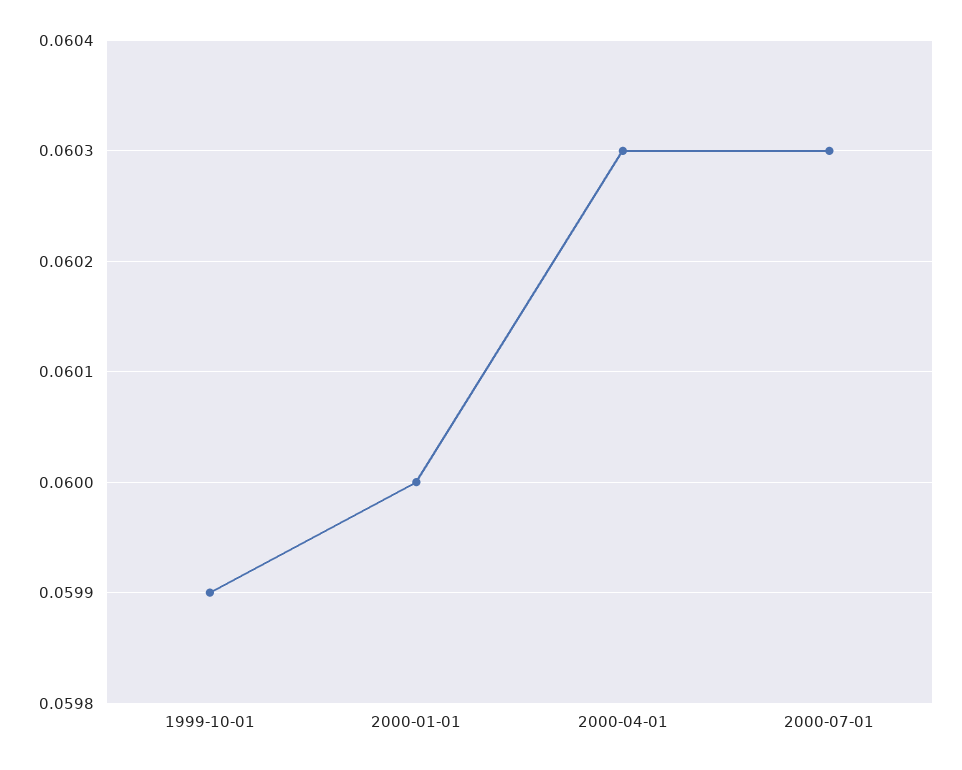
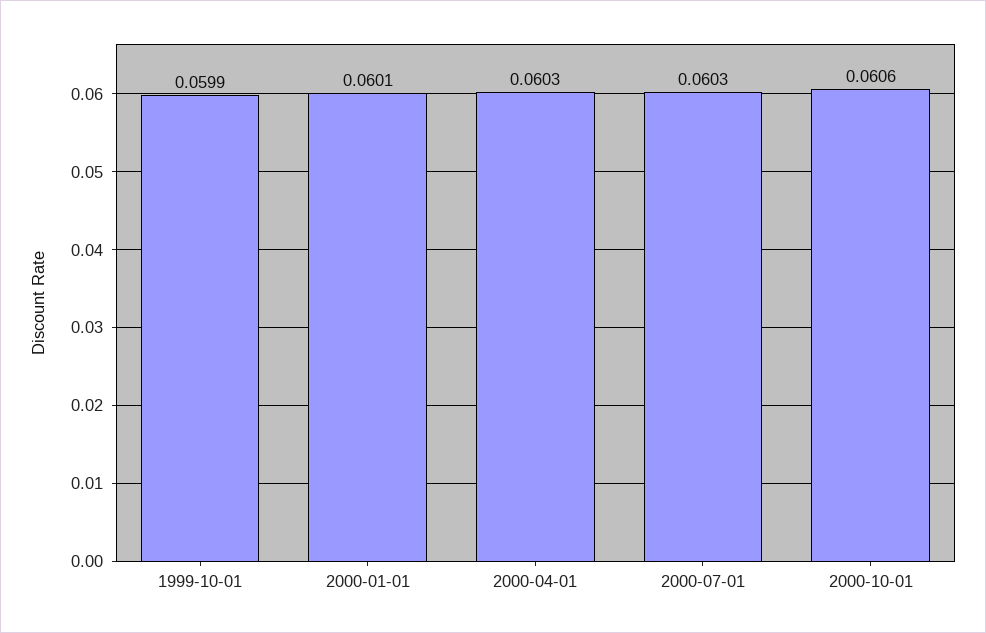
2000-01-01: 0.06 -> 0.0601
2000-10-01: none -> 0.0606

